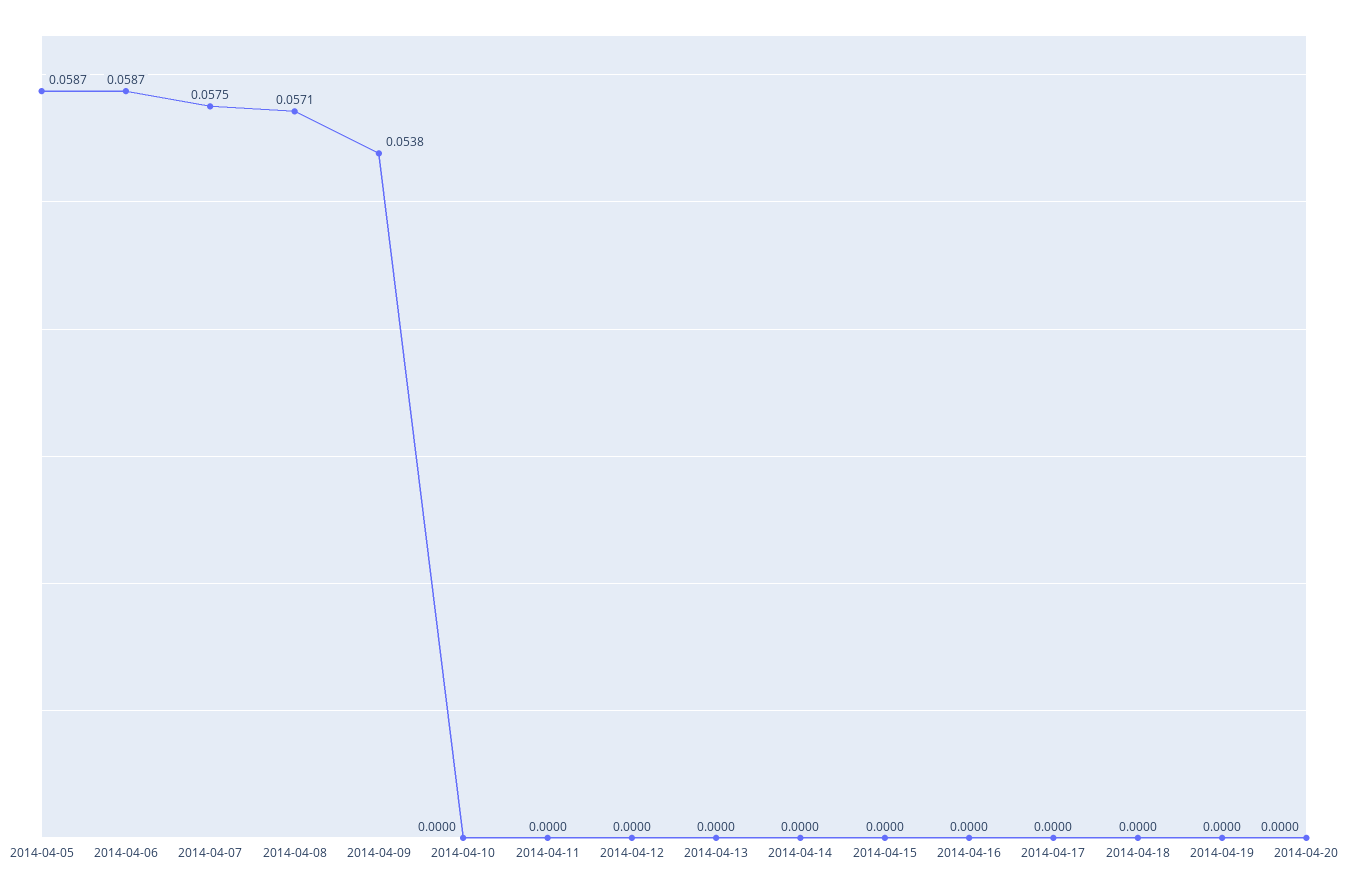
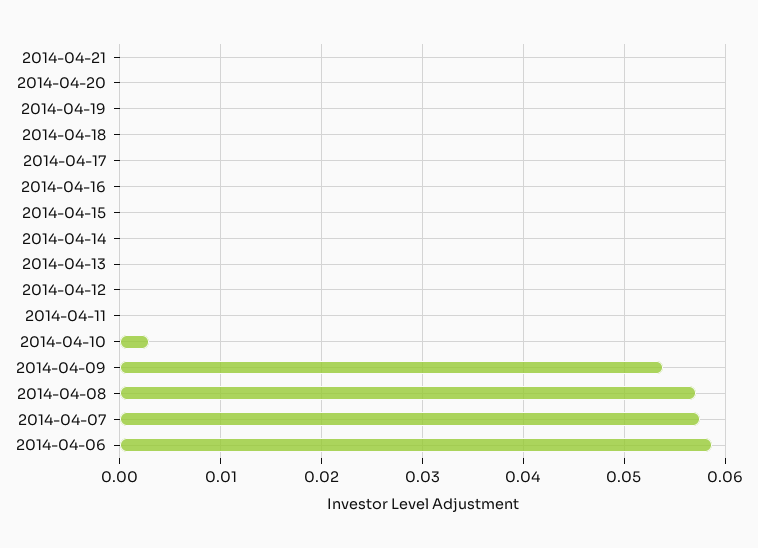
2014-04-05: 0.0587 -> none
2014-04-10: 0 -> 0.003
2014-04-21: none -> 0

